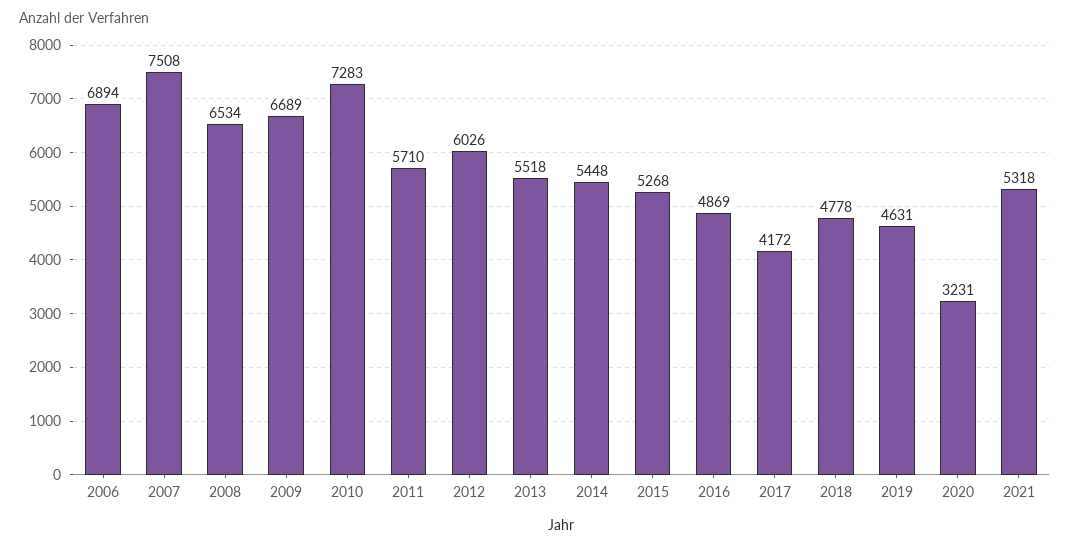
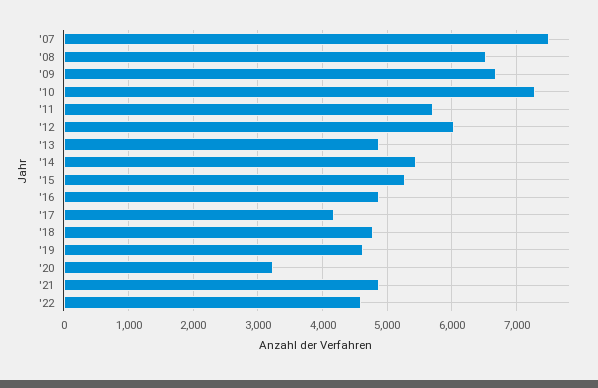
2006: 6894 -> none
2013: 5518 -> 4900
2021: 5318 -> 4900
'22: none -> 4600

